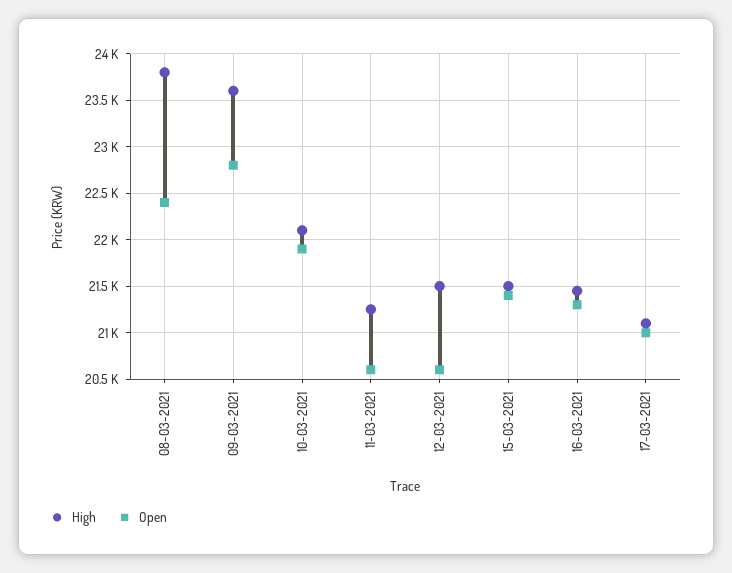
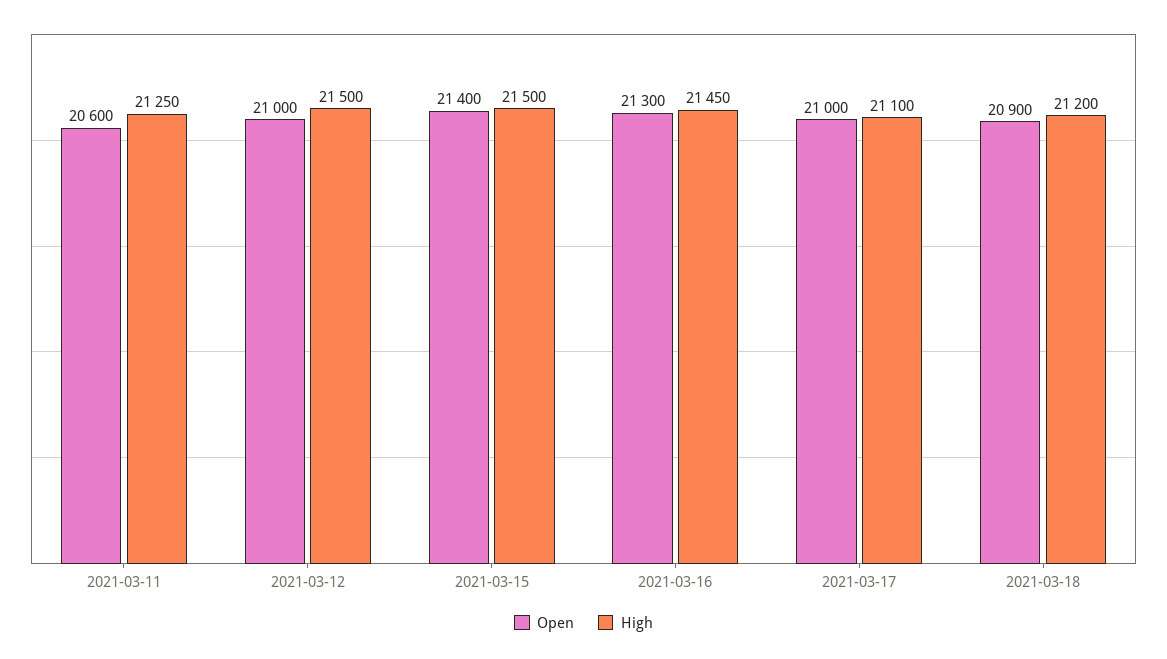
High, 08-03-2021: 23800 -> none
Open, 08-03-2021: 22400 -> none
High, 09-03-2021: 23600 -> none
Open, 09-03-2021: 22800 -> none
High, 10-03-2021: 22100 -> none
Open, 10-03-2021: 21900 -> none
Open, 12-03-2021: 20600 -> 21000
Open, 2021-03-18: none -> 20900
High, 2021-03-18: none -> 21200

